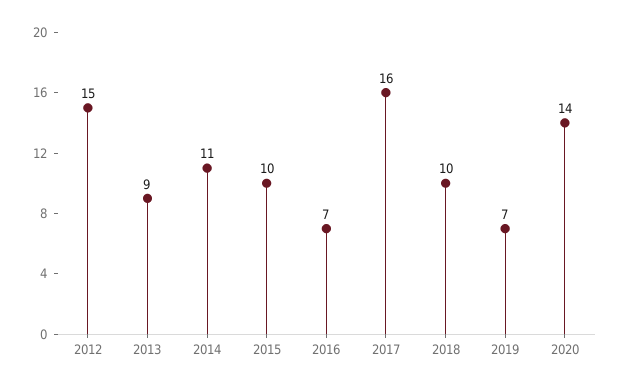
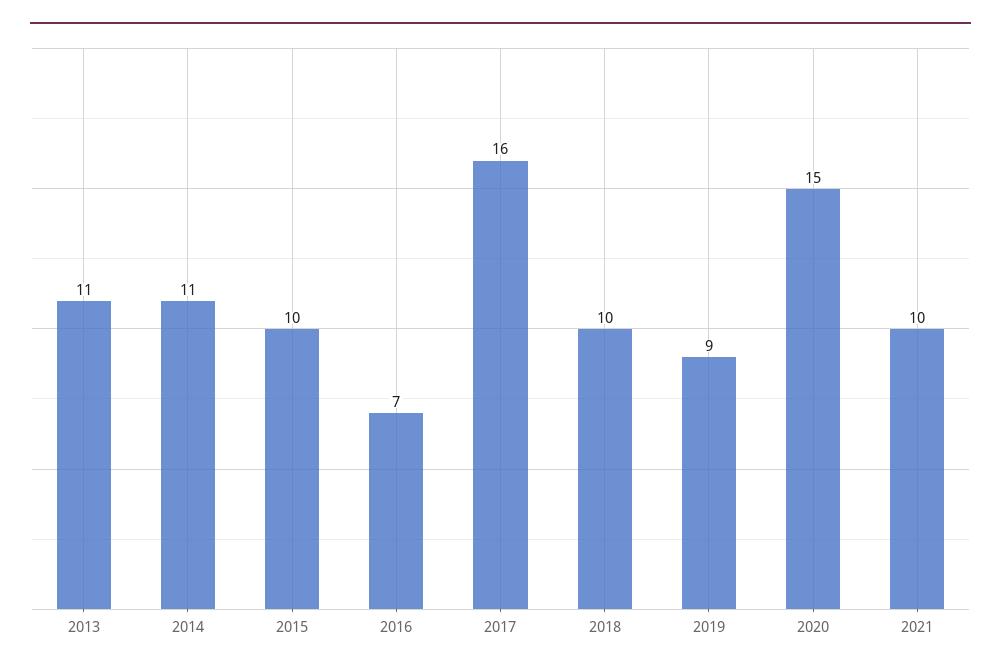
2012: 15 -> none
2013: 9 -> 11
2019: 7 -> 9
2020: 14 -> 15
2021: none -> 10

